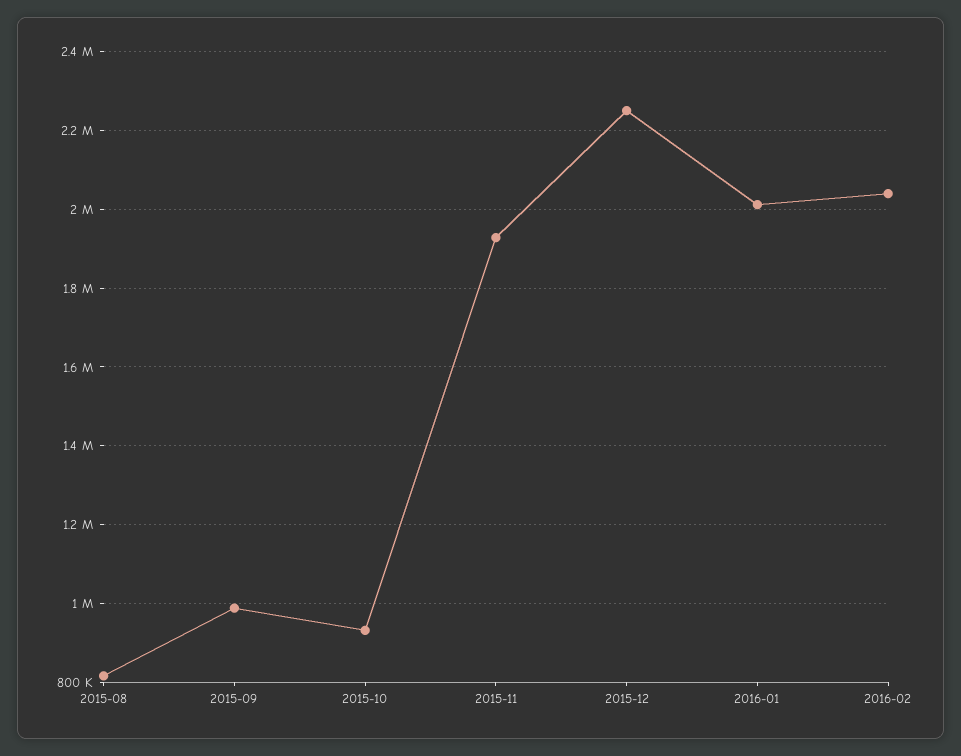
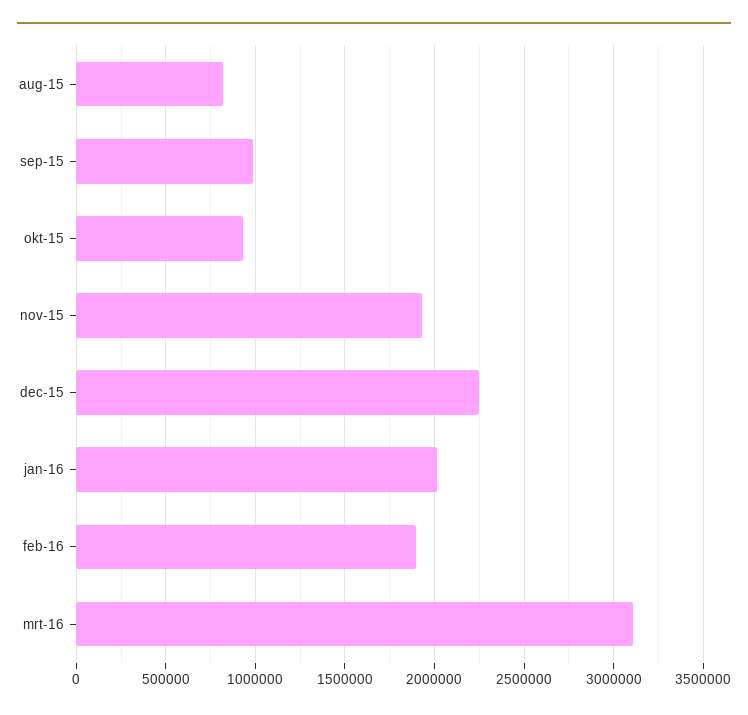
2016-02: 2040000 -> 1900000
mrt-16: none -> 3100000

